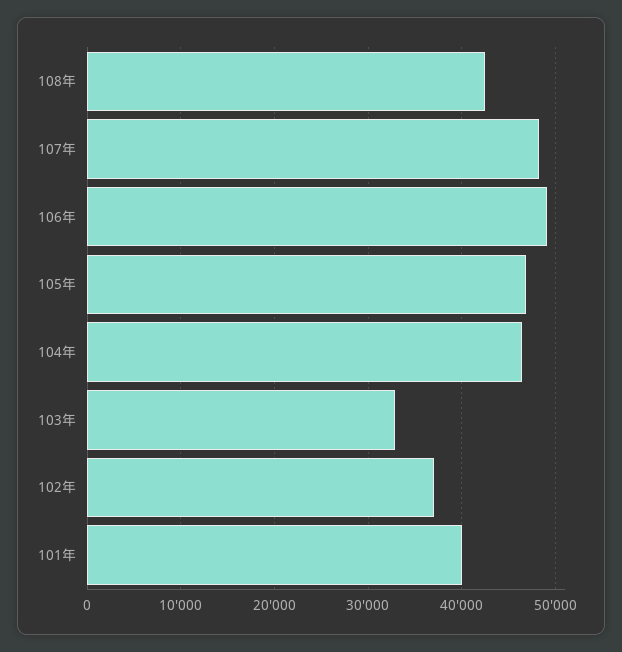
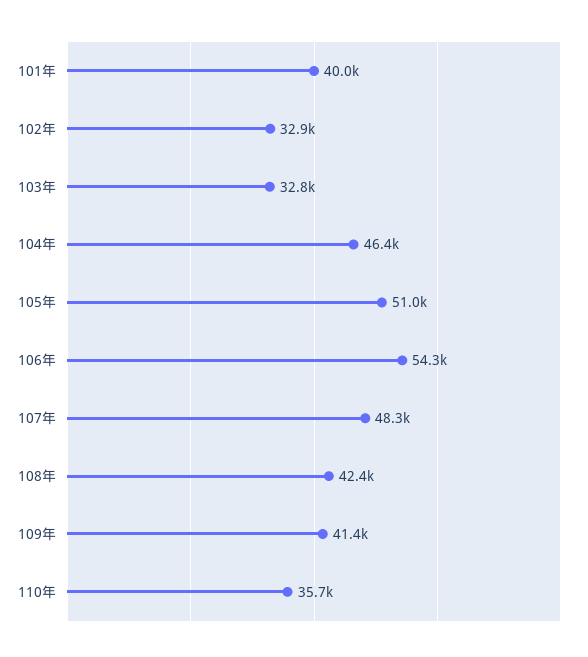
106年: 49000 -> 54300
105年: 47000 -> 51000
102年: 37000 -> 32900
109年: none -> 41400
110年: none -> 35700

